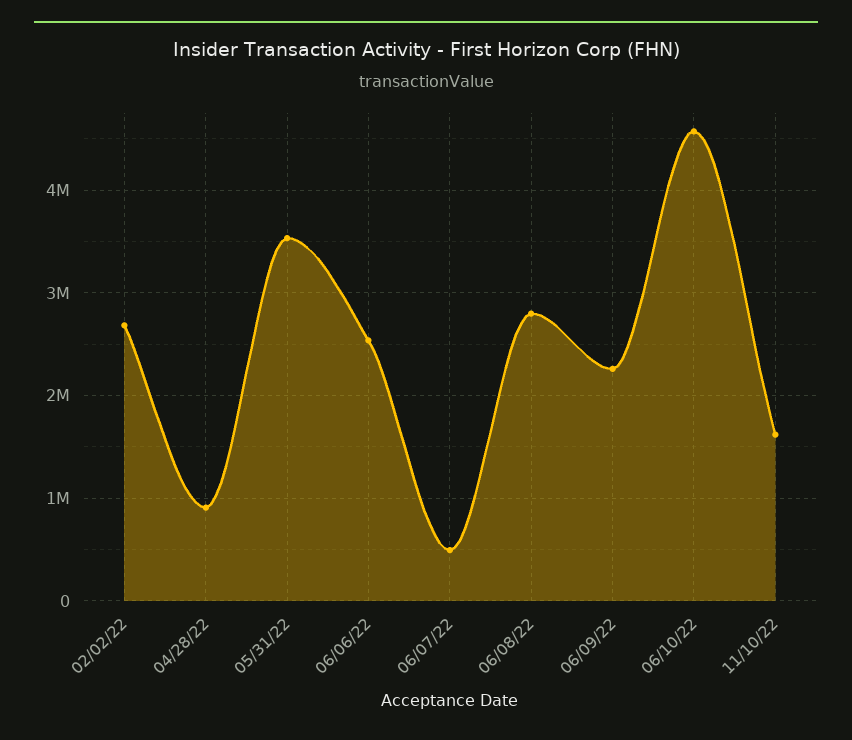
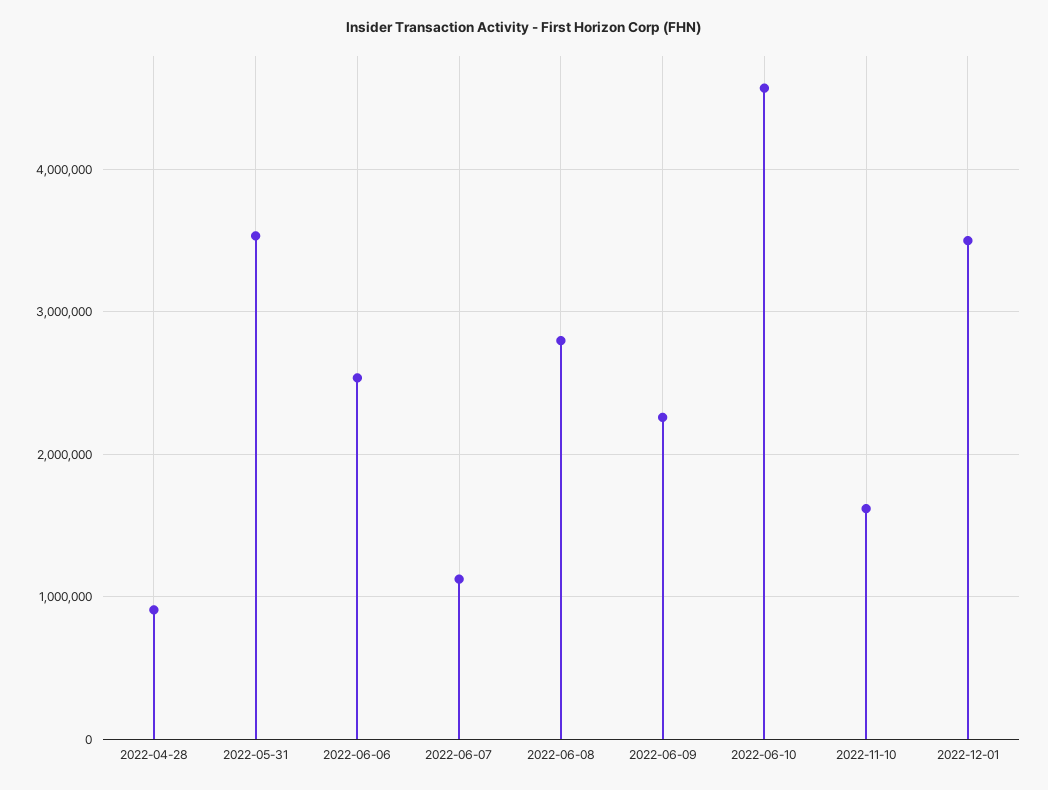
02/02/22: 2700000 -> none
06/07/22: 500000 -> 1100000
2022-12-01: none -> 3500000

